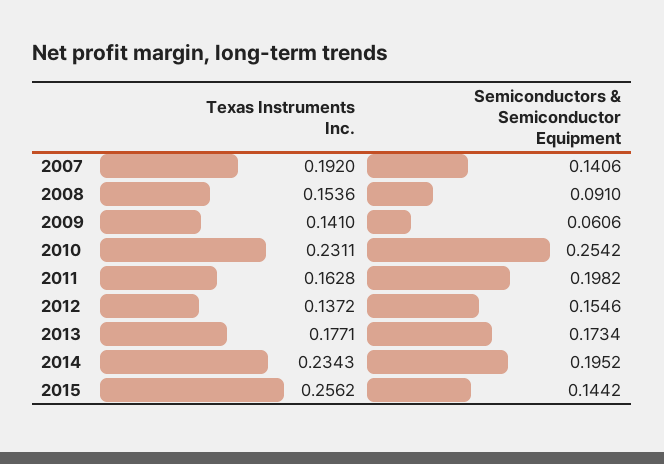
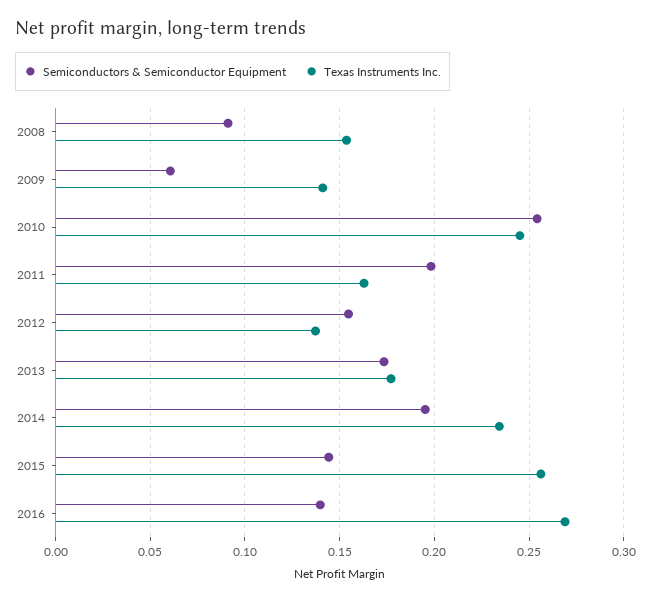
Texas Instruments Inc., 2007: 0.192 -> none
Semiconductors & Semiconductor Equipment, 2007: 0.1406 -> none
Texas Instruments Inc., 2010: 0.2311 -> 0.245
Semiconductors & Semiconductor Equipment, 2016: none -> 0.14
Texas Instruments Inc., 2016: none -> 0.27

